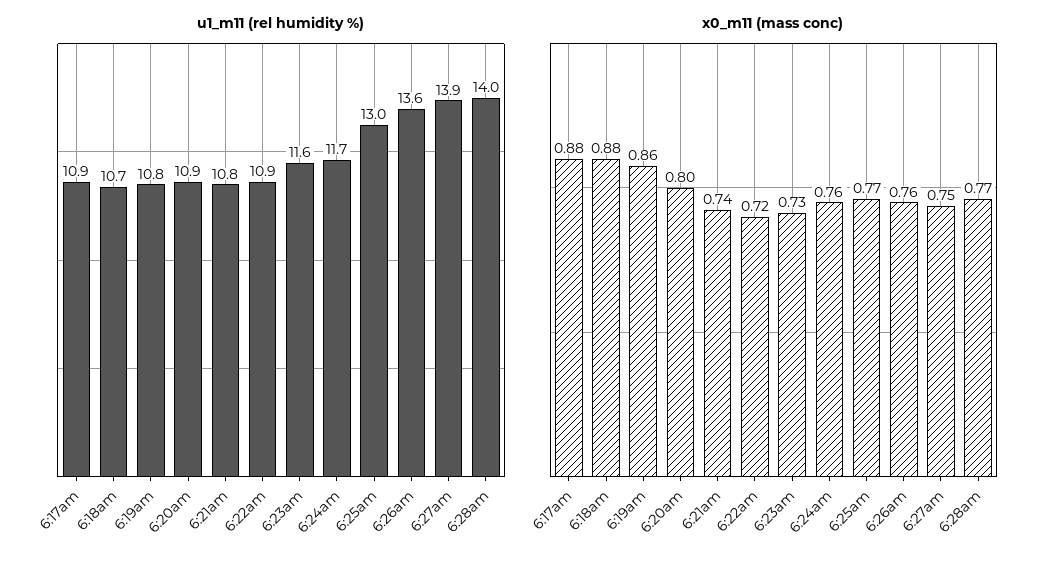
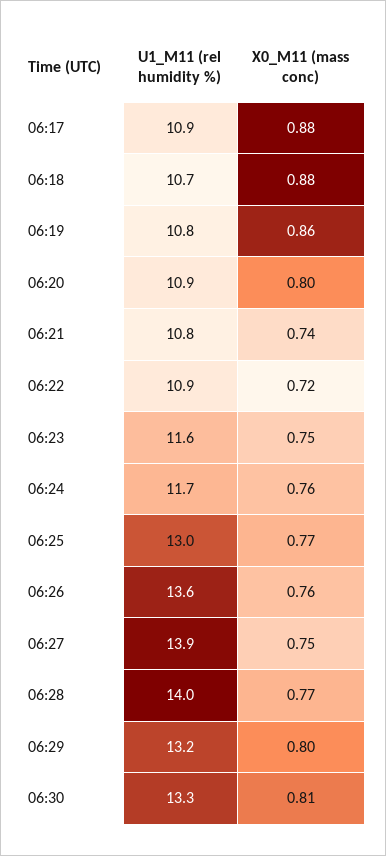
x0_m11 (mass conc), 6:23am: 0.73 -> 0.75
u1_m11 (rel humidity %), 06:29: none -> 13.2
x0_m11 (mass conc), 06:29: none -> 0.8
u1_m11 (rel humidity %), 06:30: none -> 13.3
x0_m11 (mass conc), 06:30: none -> 0.81

